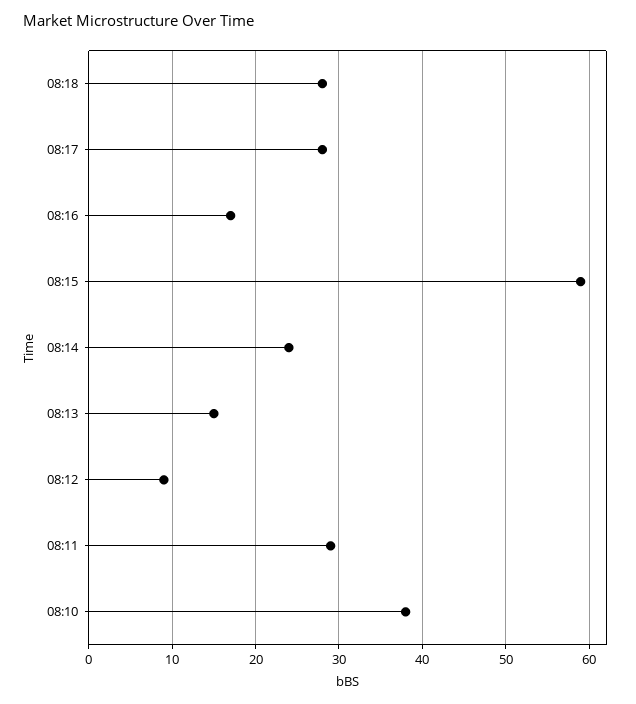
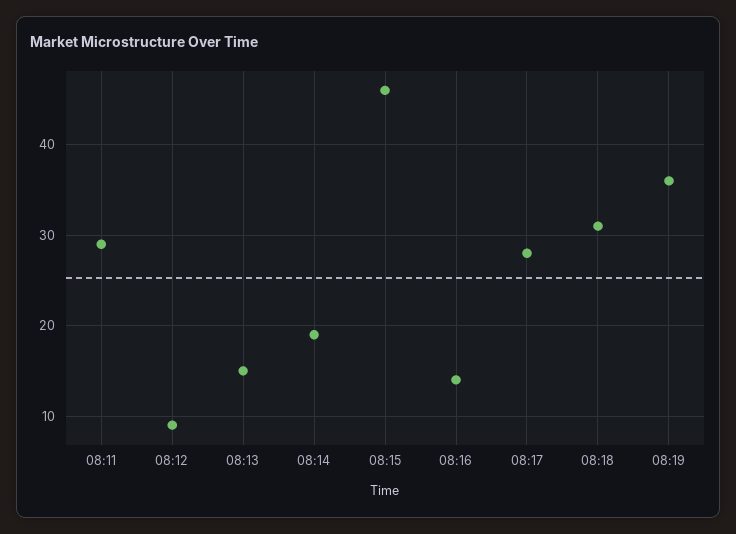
08:18: 28 -> 31
08:16: 17 -> 14
08:15: 59 -> 46
08:14: 24 -> 19
08:10: 38 -> none
08:19: none -> 36

